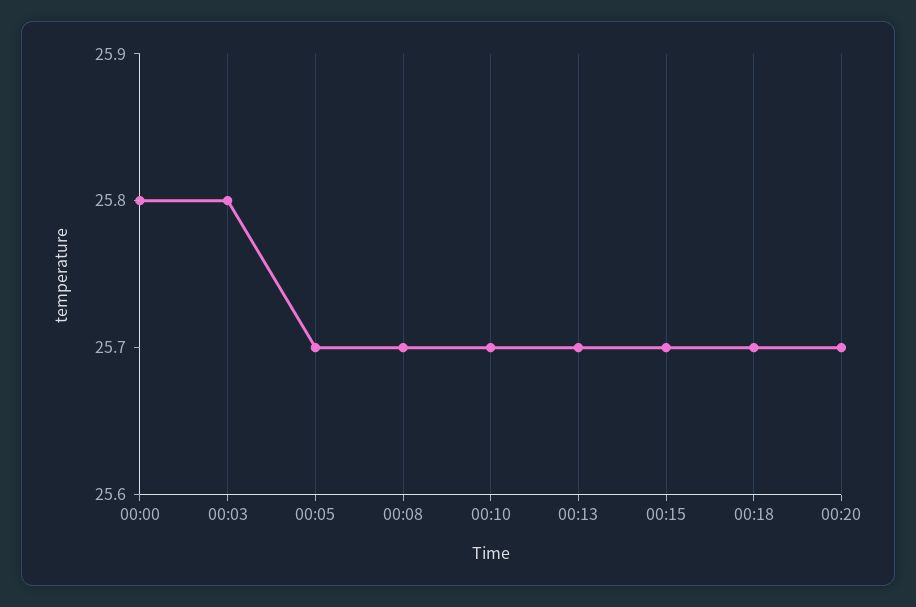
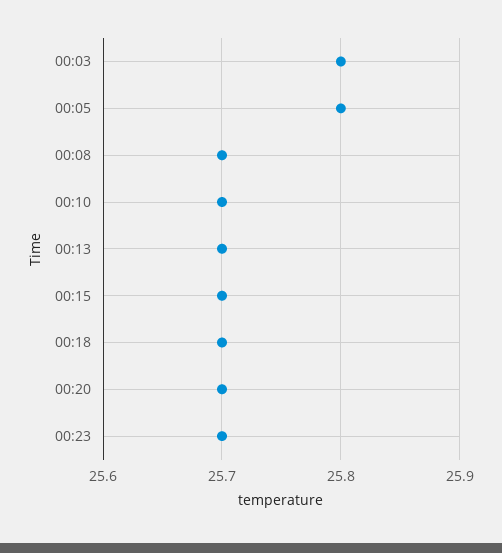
00:00: 25.8 -> none
00:05: 25.7 -> 25.8
00:23: none -> 25.7

